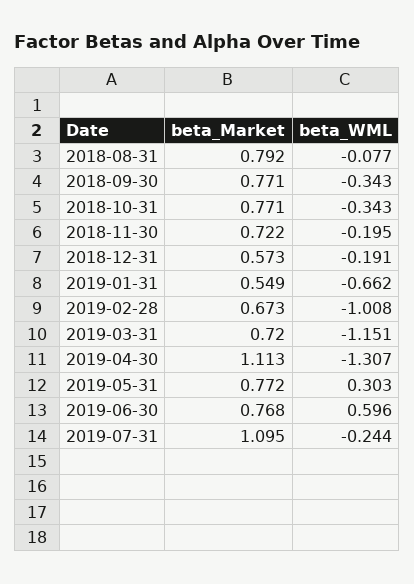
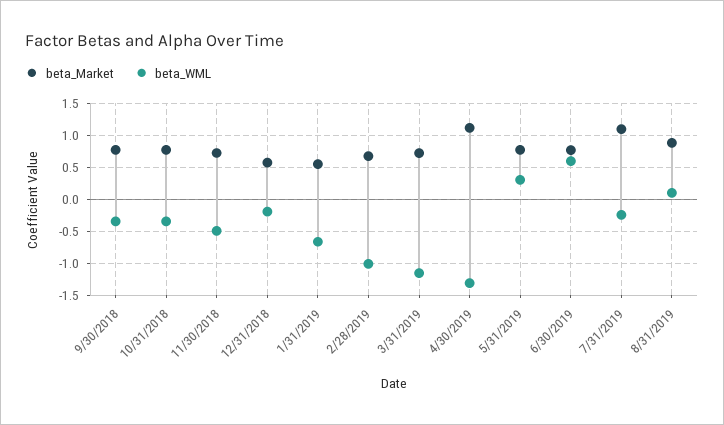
beta_Market, 2018-08-31: 0.792 -> none
beta_WML, 2018-08-31: -0.077 -> none
beta_WML, 2018-11-30: -0.195 -> -0.5
beta_Market, 8/31/2019: none -> 0.9
beta_WML, 8/31/2019: none -> 0.1

